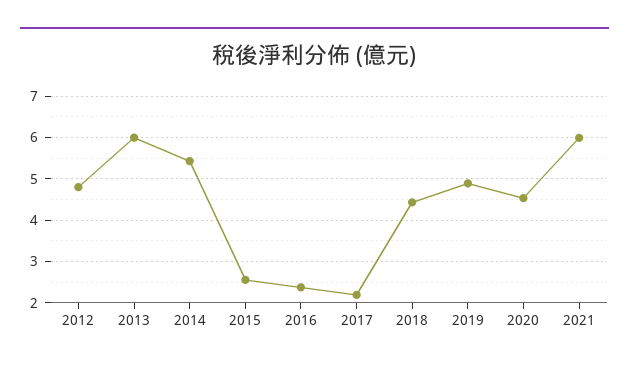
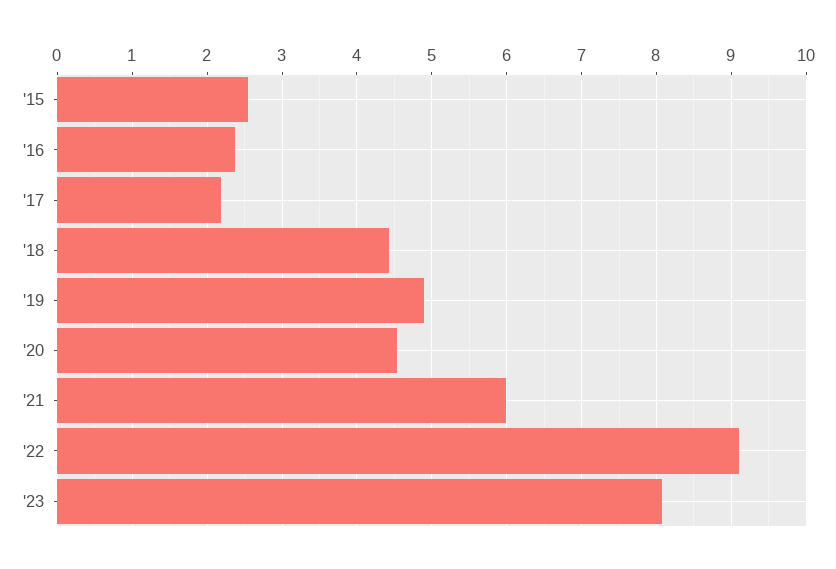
2012: 4.8 -> none
2013: 6 -> none
2014: 5.4 -> none
'22: none -> 9.1
'23: none -> 8.1

